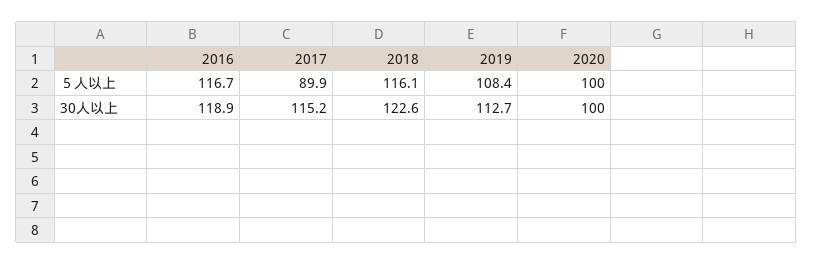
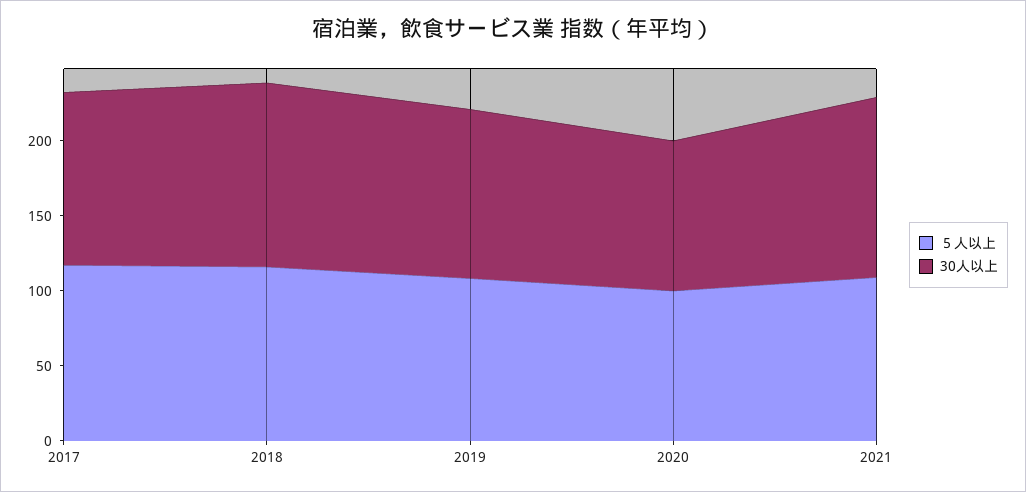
５人以上, 2016: 116.7 -> none
５人以上, 2017: 89.9 -> 120
30人以上, 2016: 118.9 -> none
５人以上, 2021: none -> 110
30人以上, 2021: none -> 120

